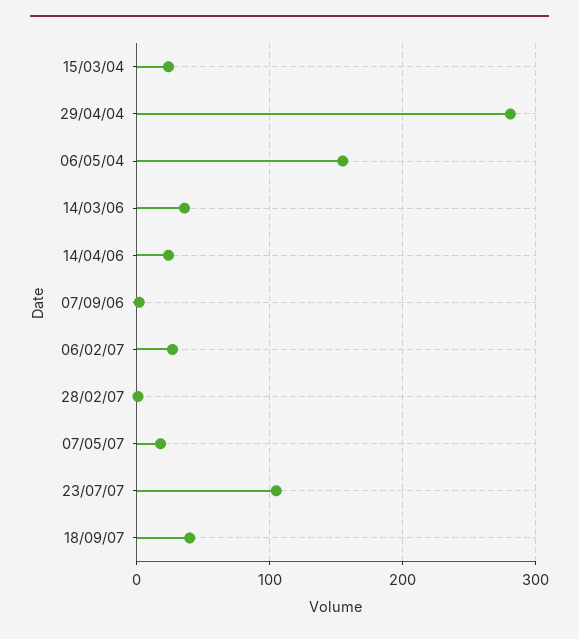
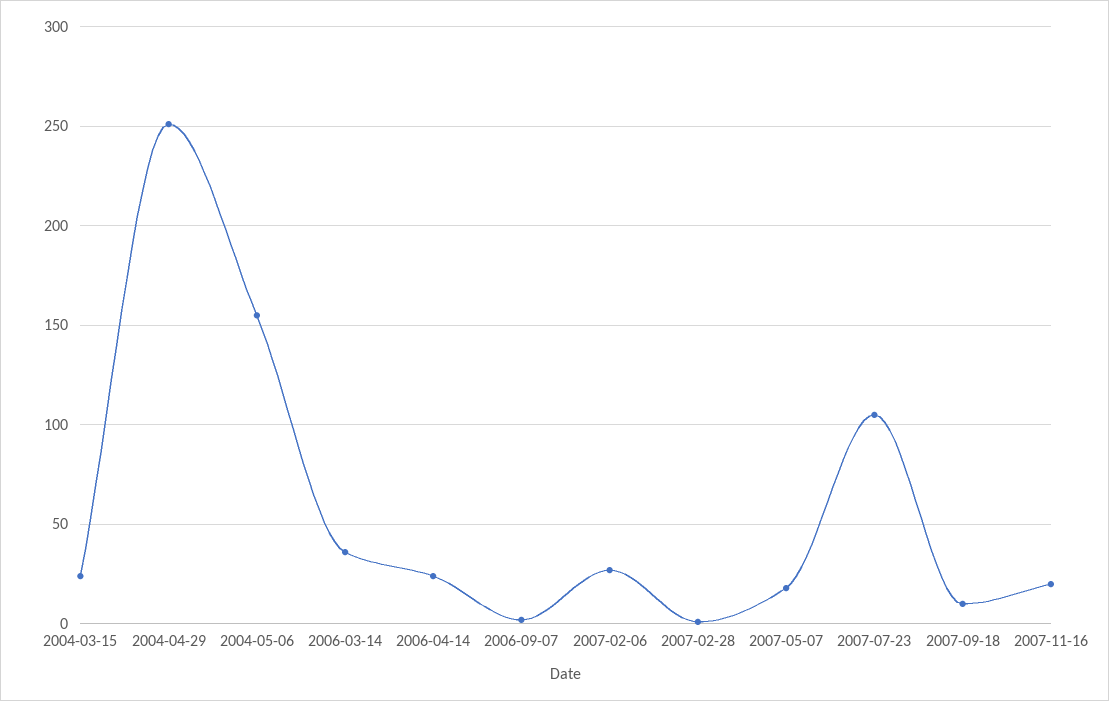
29/04/04: 280 -> 250
18/09/07: 40 -> 10
2007-11-16: none -> 20

